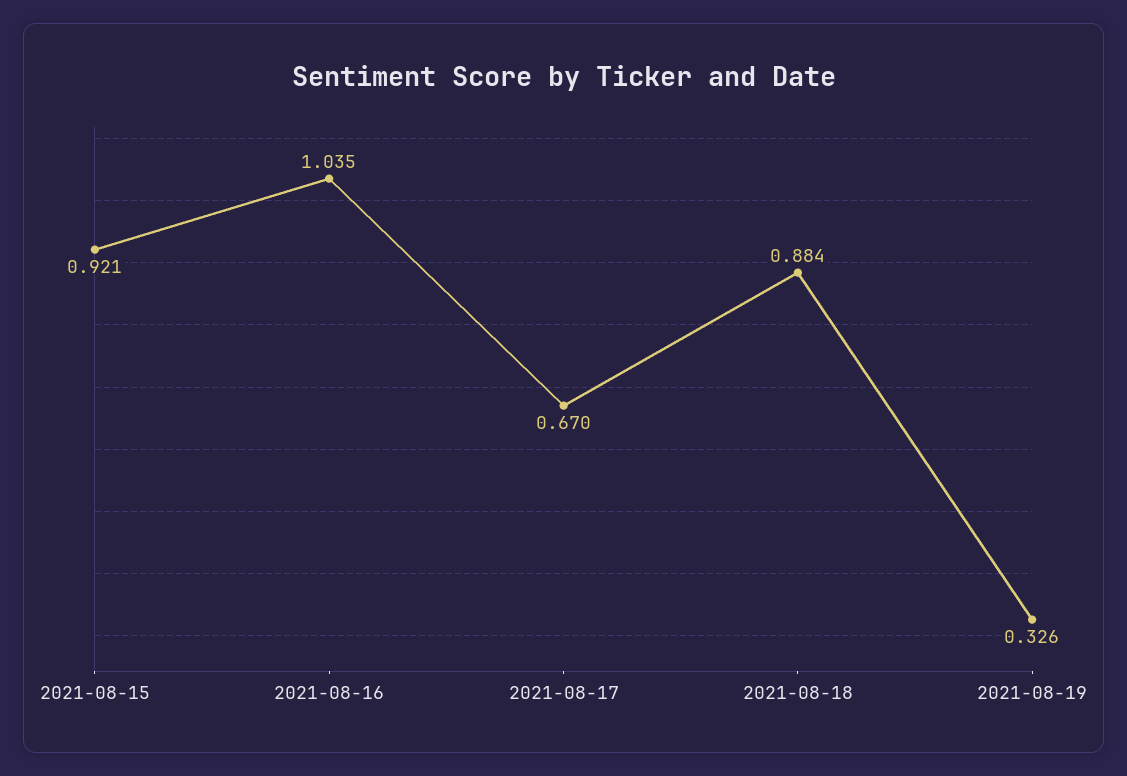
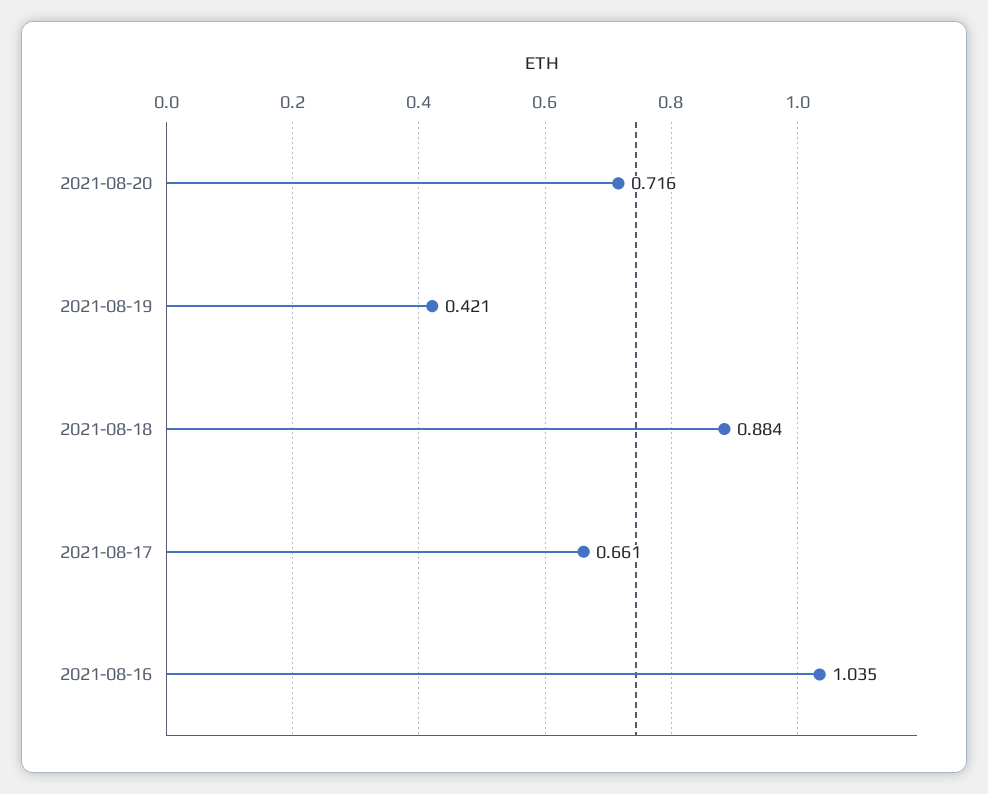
2021-08-15: 0.921 -> none
2021-08-17: 0.67 -> 0.661
2021-08-19: 0.326 -> 0.421
2021-08-20: none -> 0.716

